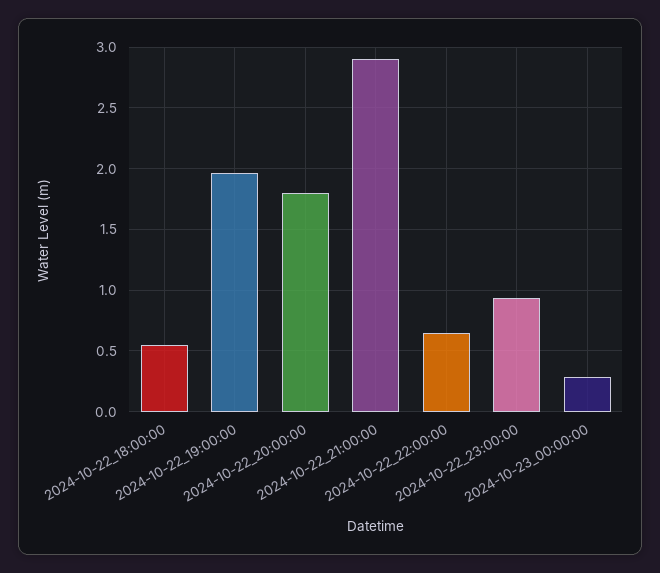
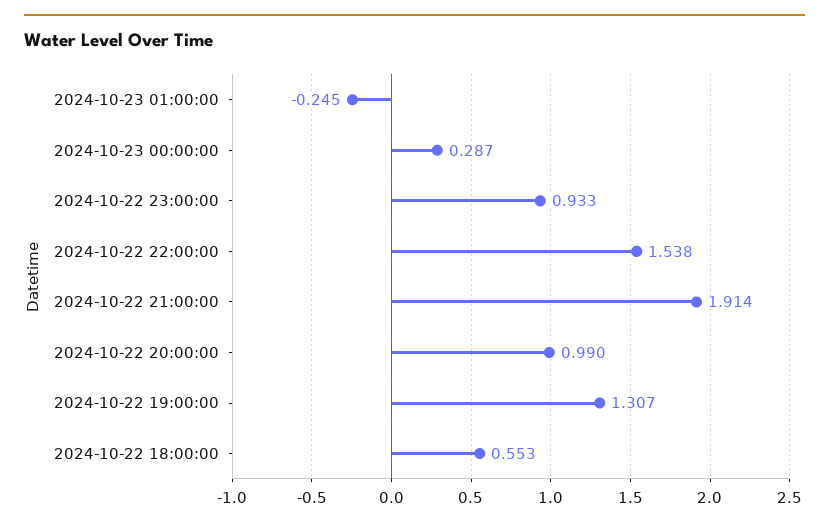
2024-10-22_19:00:00: 1.95 -> 1.307
2024-10-22_20:00:00: 1.8 -> 0.99
2024-10-22_21:00:00: 2.9 -> 1.914
2024-10-22_22:00:00: 0.65 -> 1.538
2024-10-23 01:00:00: none -> -0.245

